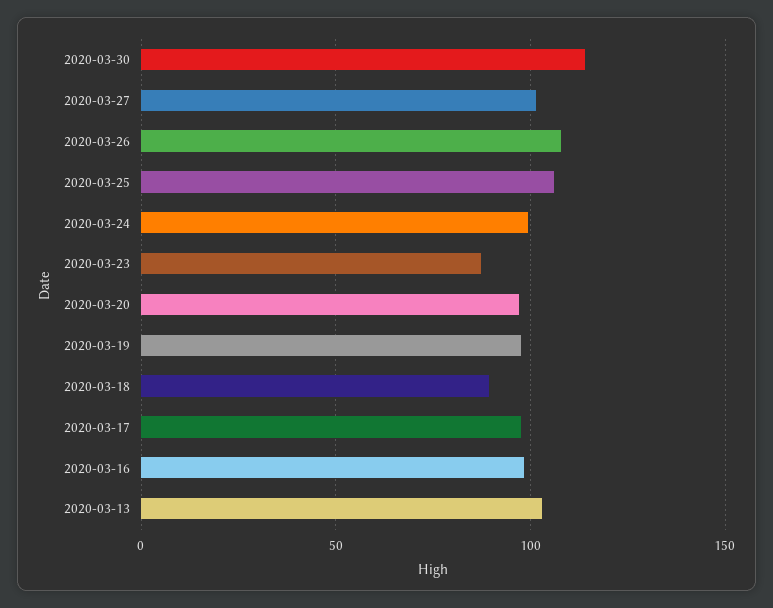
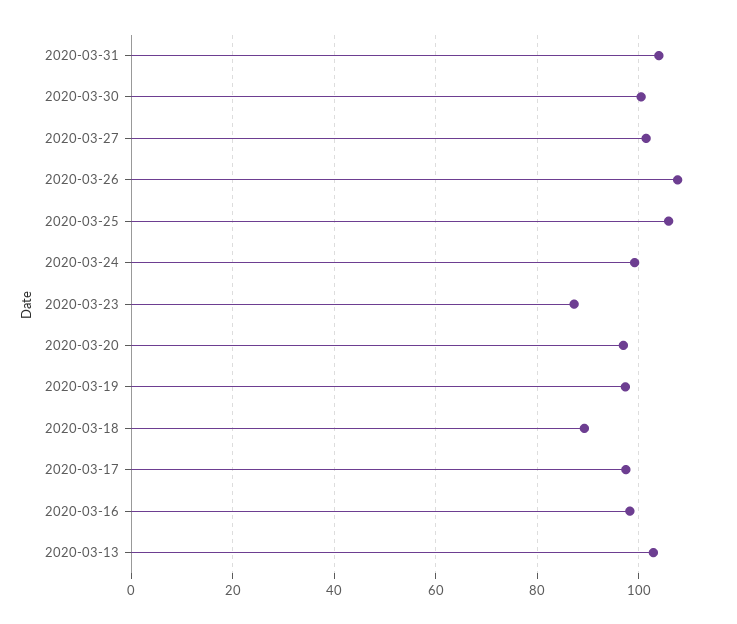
2020-03-30: 115 -> 100
2020-03-31: none -> 104

